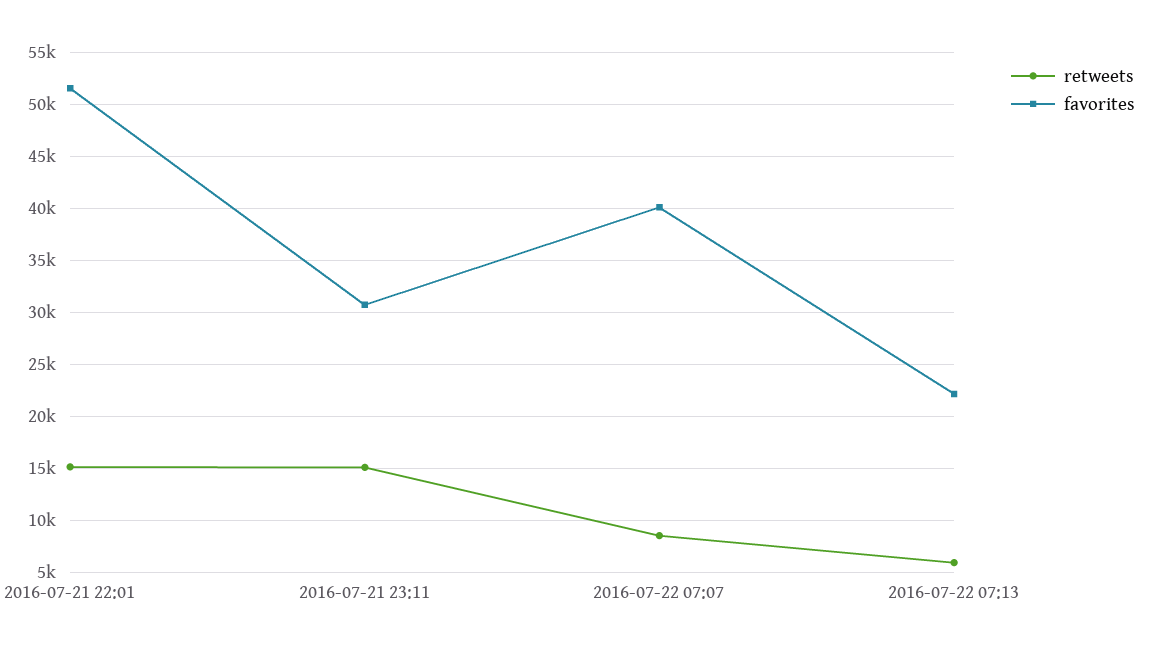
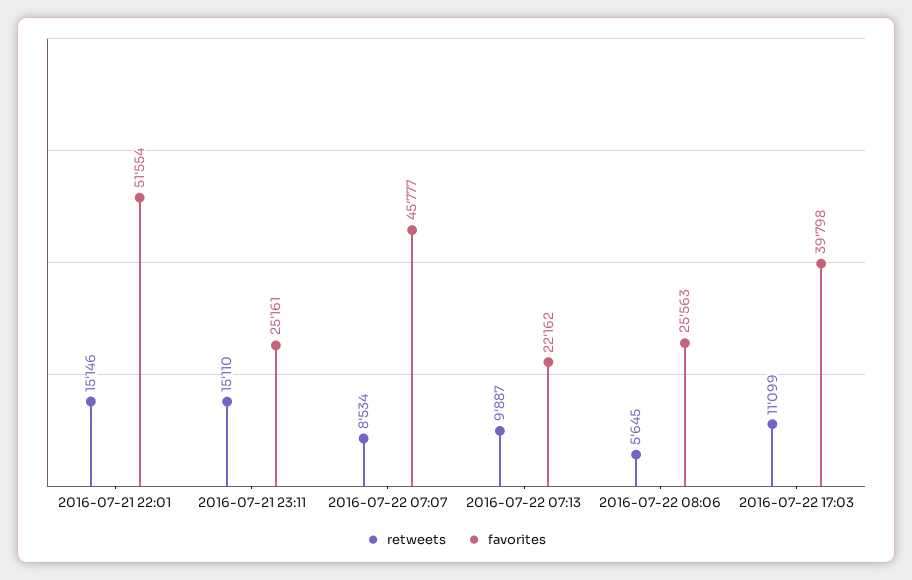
favorites, 2016-07-21 23:11: 31000 -> 25161
favorites, 2016-07-22 07:07: 40000 -> 45777
retweets, 2016-07-22 07:13: 6000 -> 9887
retweets, 2016-07-22 08:06: none -> 5645
favorites, 2016-07-22 08:06: none -> 25563
retweets, 2016-07-22 17:03: none -> 11099
favorites, 2016-07-22 17:03: none -> 39798

